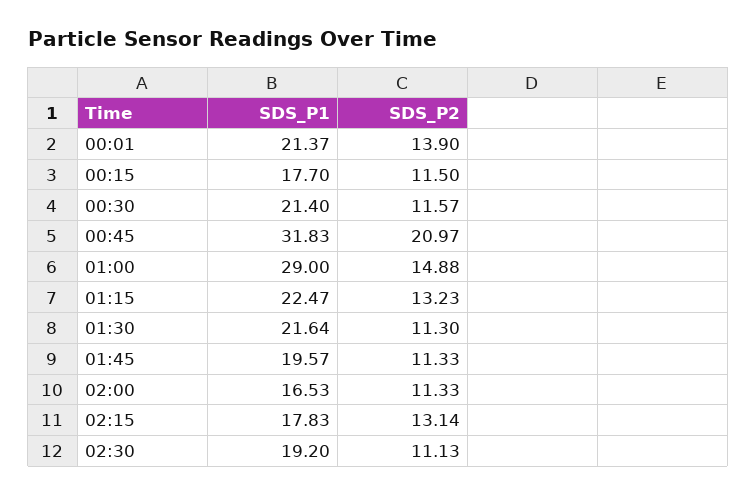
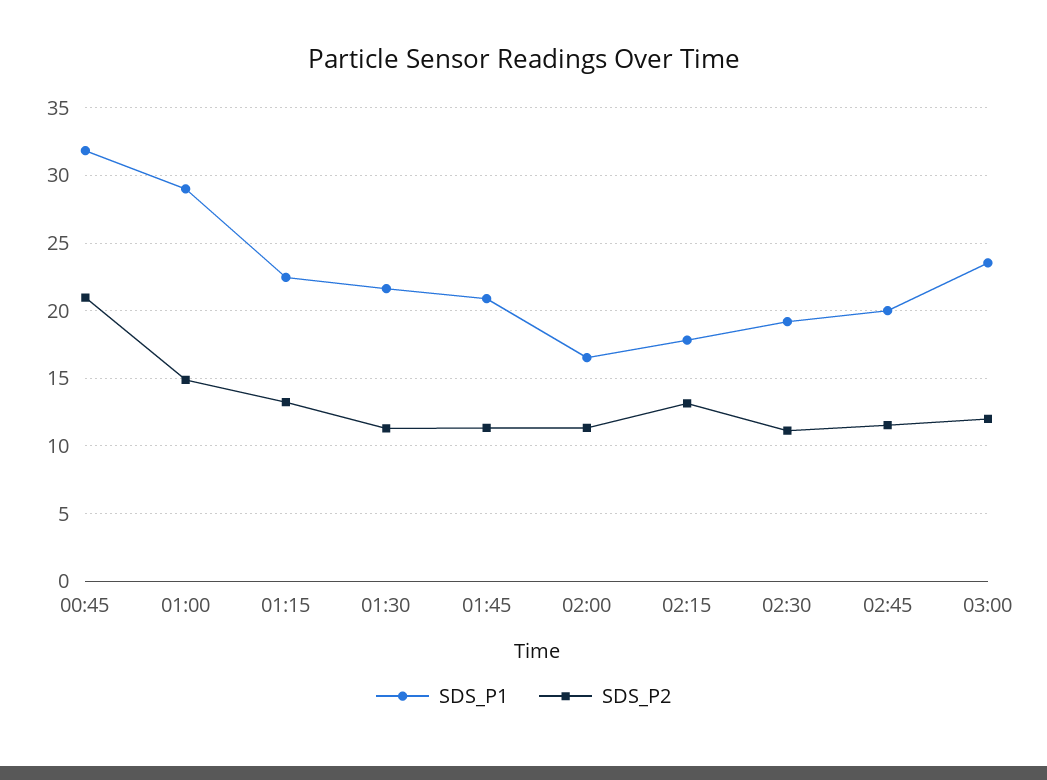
SDS_P1, 00:01: 21.37 -> none
SDS_P2, 00:01: 13.9 -> none
SDS_P1, 00:15: 17.7 -> none
SDS_P2, 00:15: 11.5 -> none
SDS_P1, 00:30: 21.4 -> none
SDS_P2, 00:30: 11.57 -> none
SDS_P1, 01:45: 19.57 -> 21
SDS_P1, 02:45: none -> 20
SDS_P2, 02:45: none -> 11.5
SDS_P1, 03:00: none -> 23.5
SDS_P2, 03:00: none -> 12

